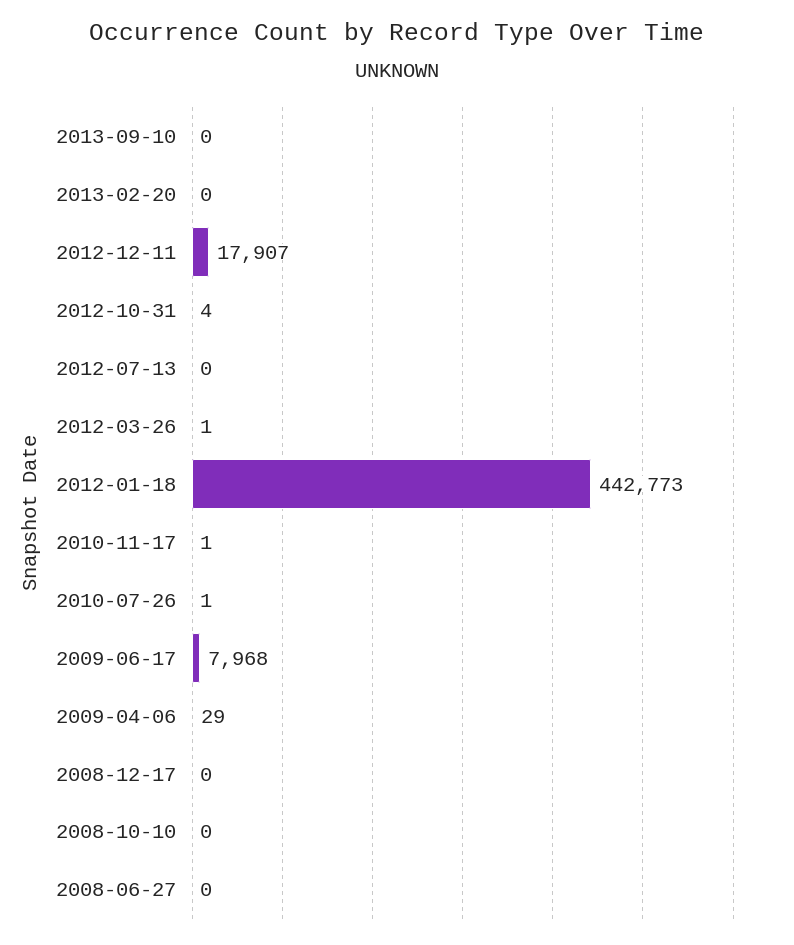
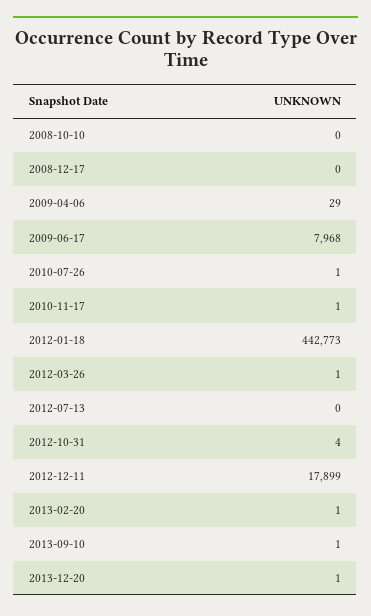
2013-09-10: 0 -> 1
2013-02-20: 0 -> 1
2012-12-11: 17907 -> 17899
2008-06-27: 0 -> none
2013-12-20: none -> 1

